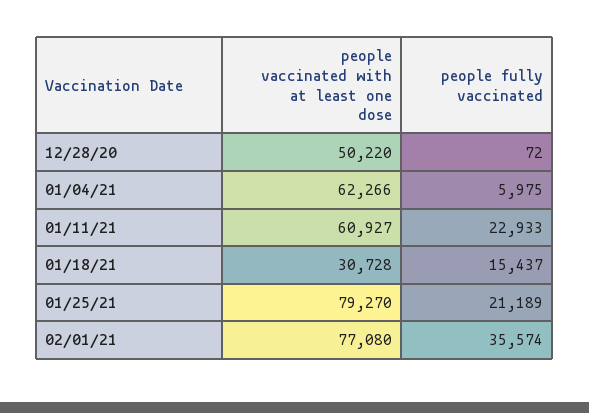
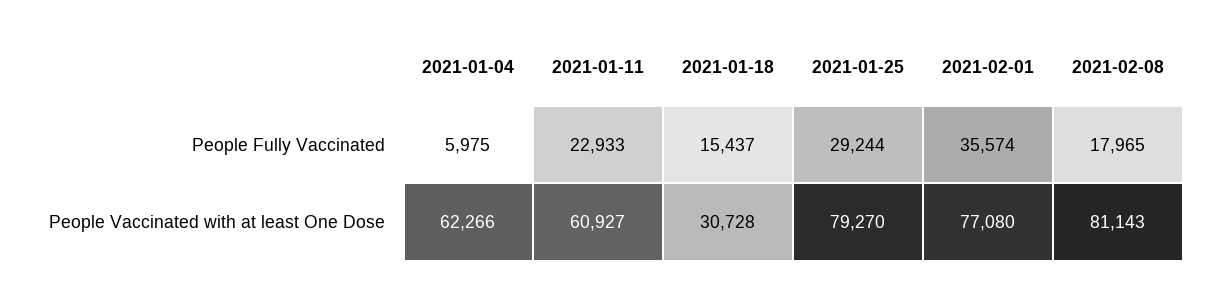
people vaccinated with at least one dose, 12/28/20: 50220 -> none
people fully vaccinated, 12/28/20: 72 -> none
people fully vaccinated, 01/25/21: 21189 -> 29244
people fully vaccinated, 2021-02-08: none -> 17965
people vaccinated with at least one dose, 2021-02-08: none -> 81143

